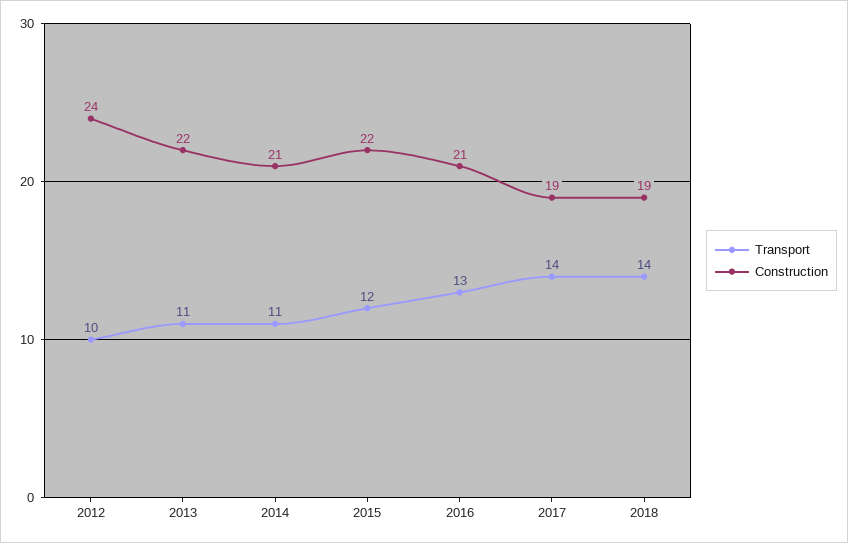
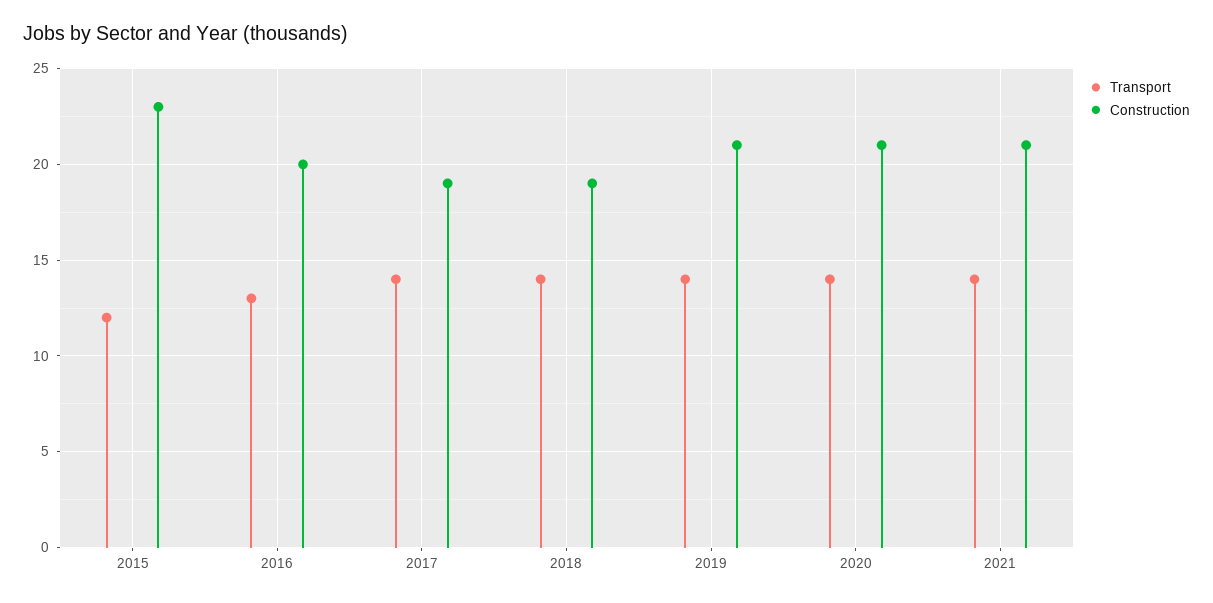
Transport, 2012: 10 -> none
Construction, 2012: 24 -> none
Transport, 2013: 11 -> none
Construction, 2013: 22 -> none
Transport, 2014: 11 -> none
Construction, 2014: 21 -> none
Construction, 2015: 22 -> 23
Construction, 2016: 21 -> 20
Transport, 2019: none -> 14
Construction, 2019: none -> 21
Transport, 2020: none -> 14
Construction, 2020: none -> 21
Transport, 2021: none -> 14
Construction, 2021: none -> 21

